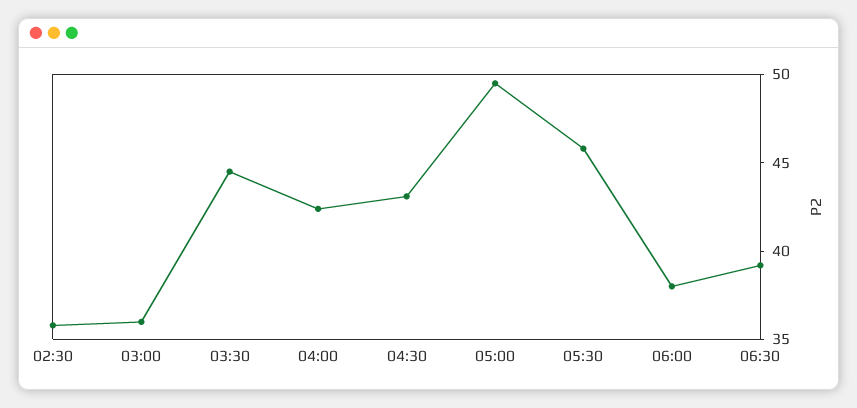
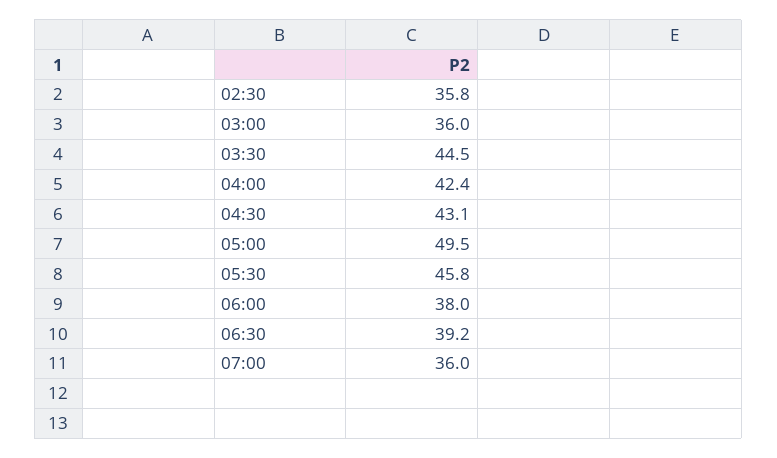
07:00: none -> 36

